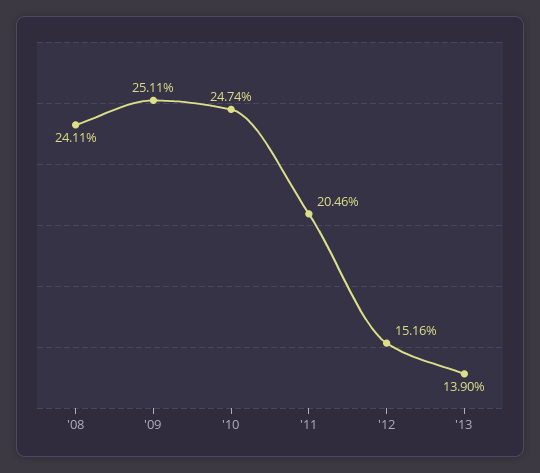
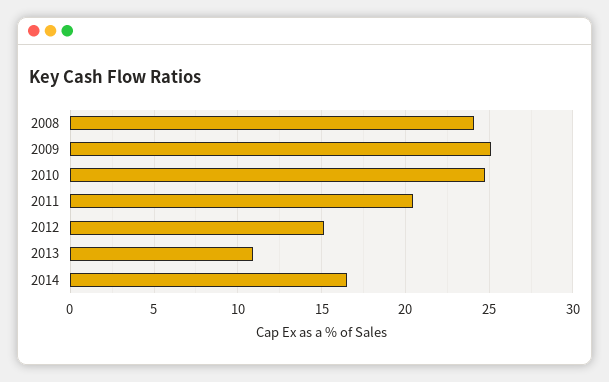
'13: 13.9 -> 11
2014: none -> 16.5

